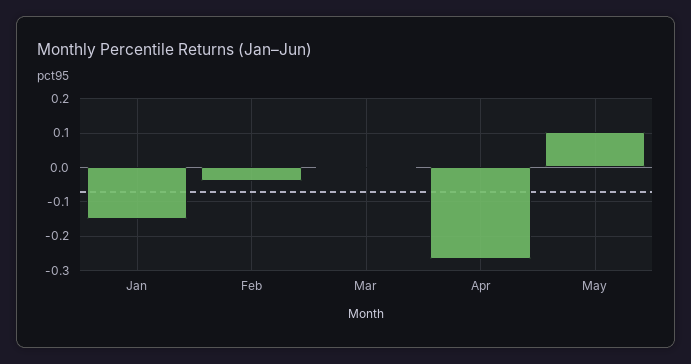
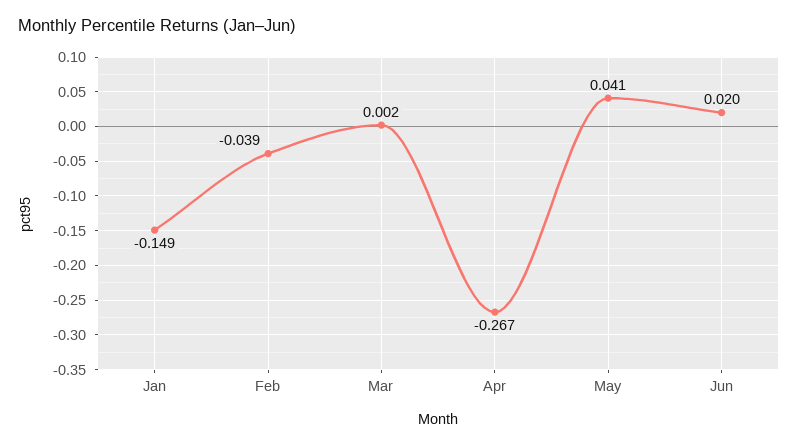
May: 0.1 -> 0.041
Jun: none -> 0.02

